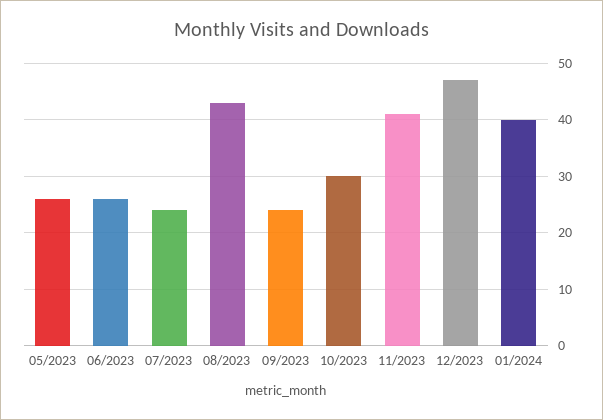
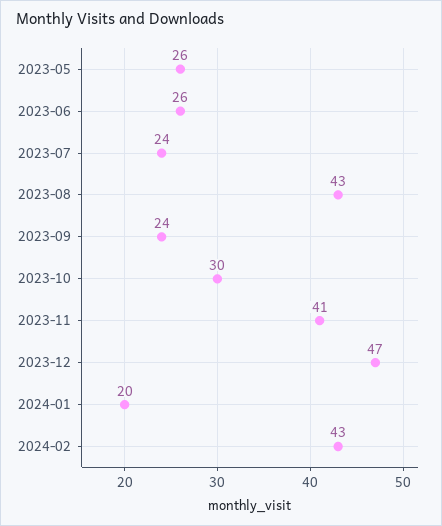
01/2024: 40 -> 20
2024-02: none -> 43

